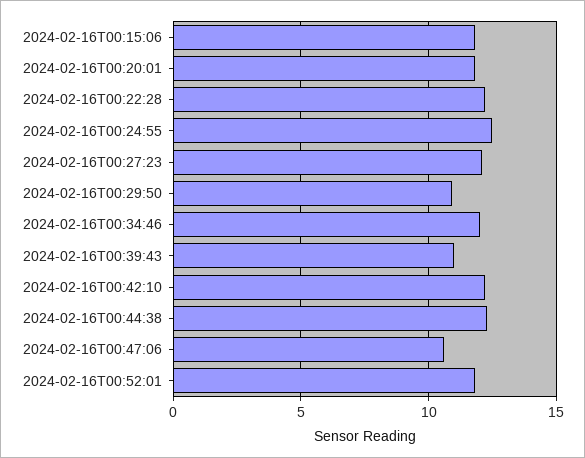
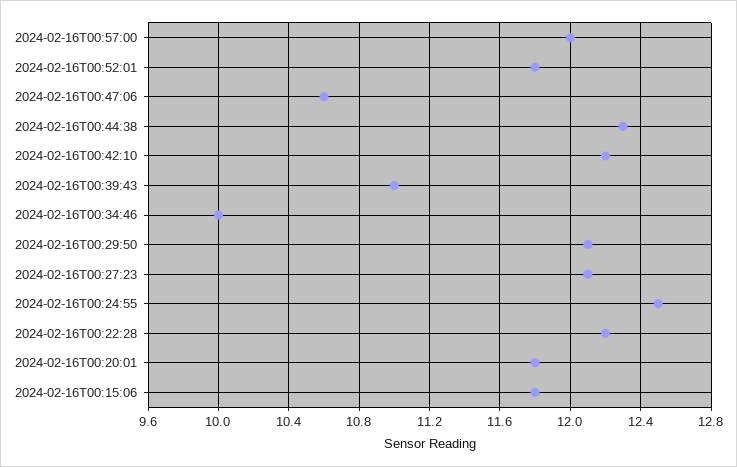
2024-02-16T00:29:50: 11 -> 12.1
2024-02-16T00:34:46: 12 -> 10
2024-02-16T00:57:00: none -> 12

